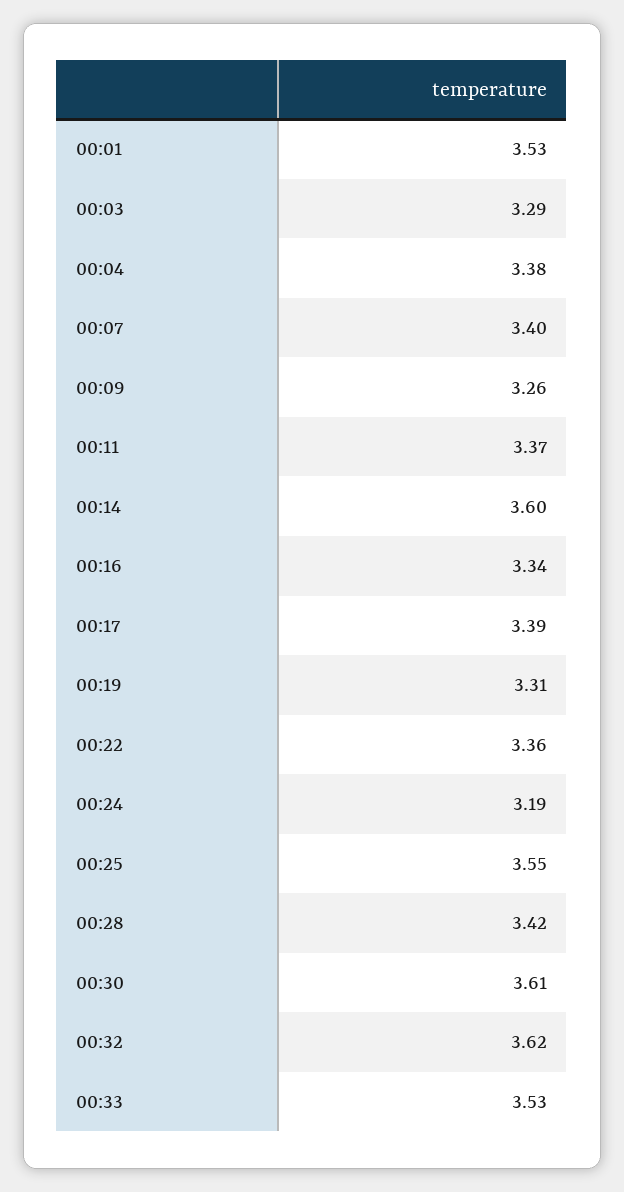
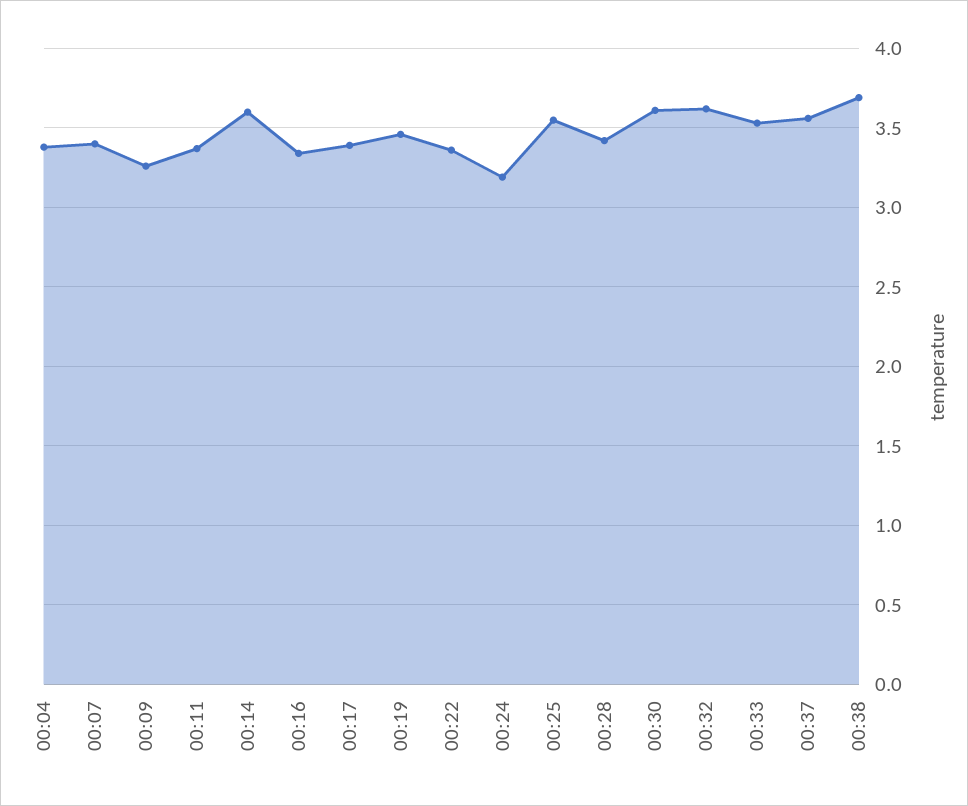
00:01: 3.53 -> none
00:03: 3.29 -> none
00:19: 3.31 -> 3.45
00:37: none -> 3.55
00:38: none -> 3.7

